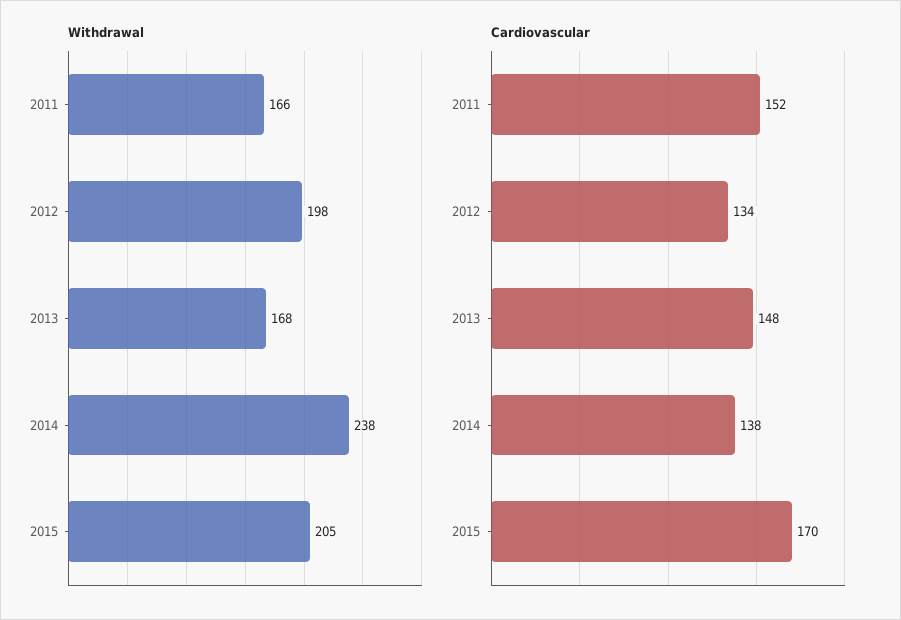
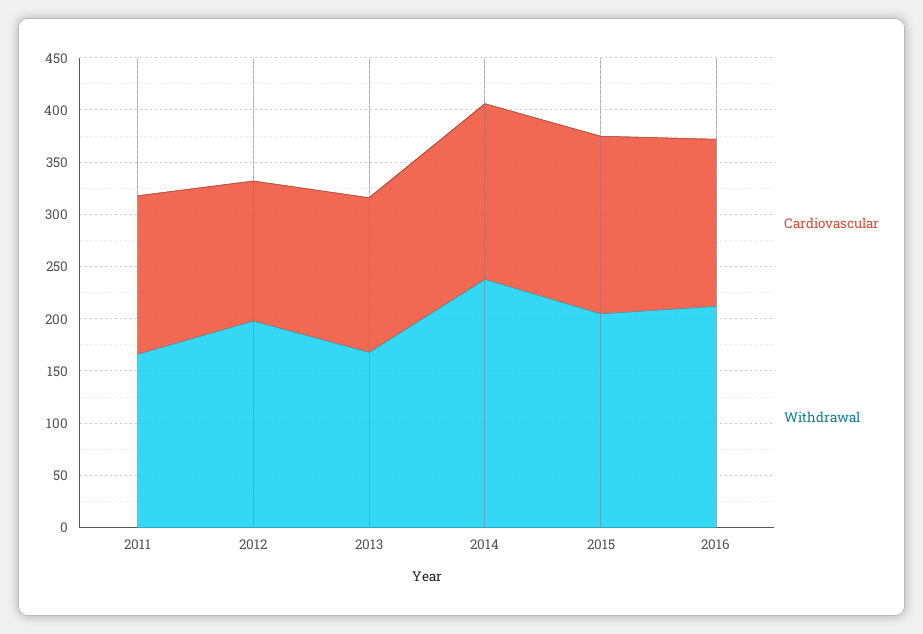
Cardiovascular, 2014: 138 -> 170
Cardiovascular, 2016: none -> 160
Withdrawal, 2016: none -> 210

